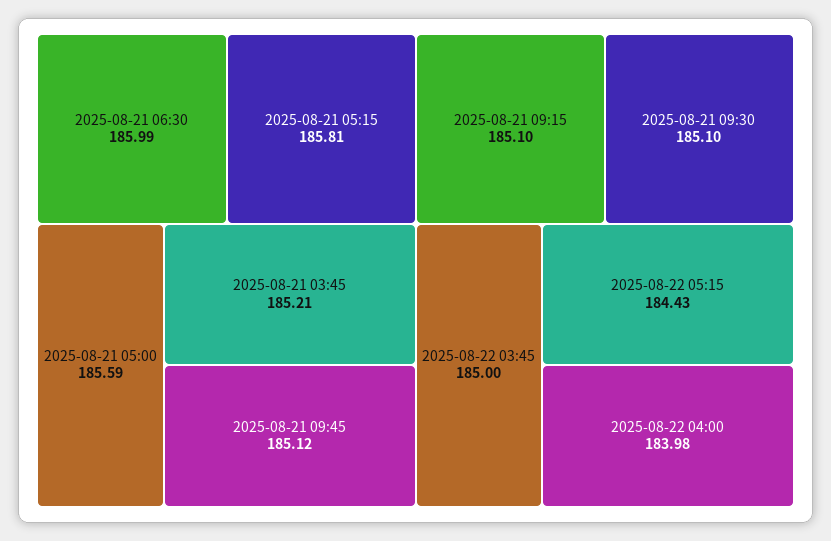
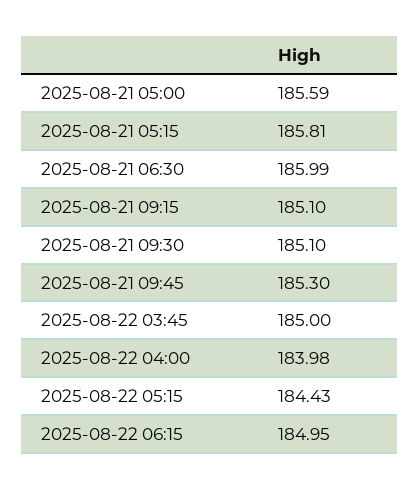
2025-08-21 03:45: 185.21 -> none
2025-08-21 09:45: 185.12 -> 185.3
2025-08-22 06:15: none -> 184.95

